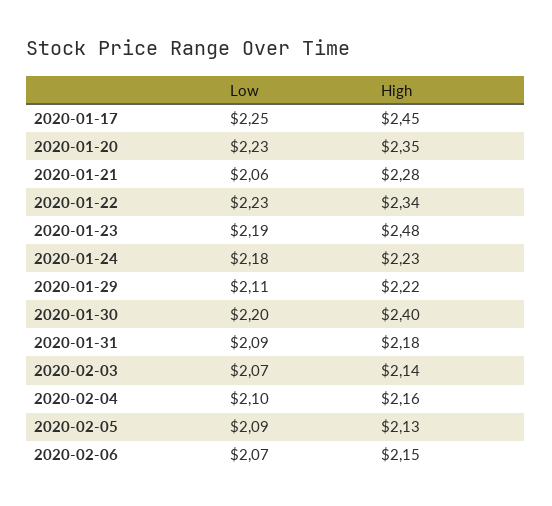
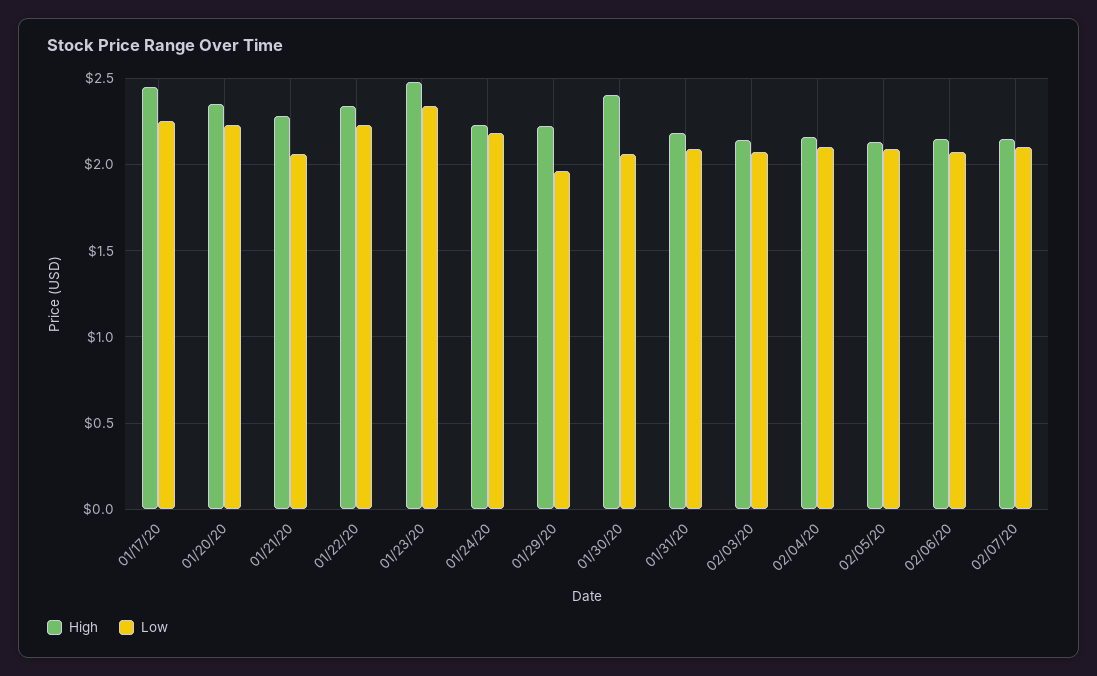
Low, 2020-01-23: 2.19 -> 2.35
Low, 2020-01-29: 2.11 -> 1.95
Low, 2020-01-30: 2.2 -> 2.05
High, 02/07/20: none -> 2.15
Low, 02/07/20: none -> 2.1

